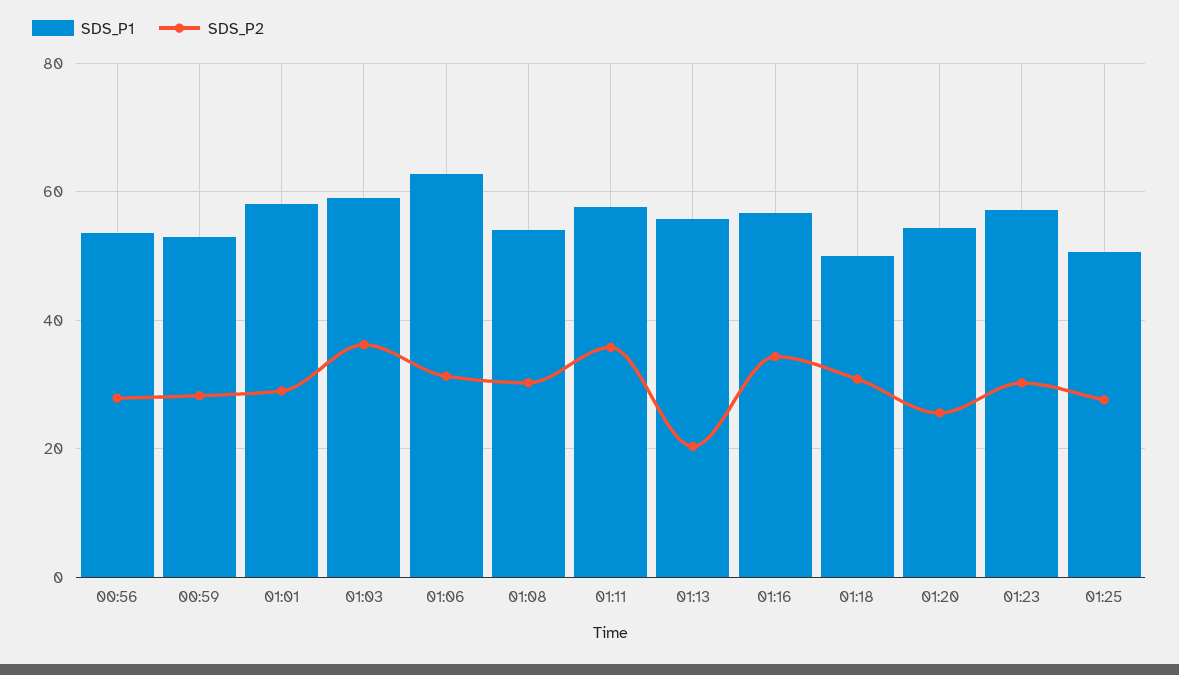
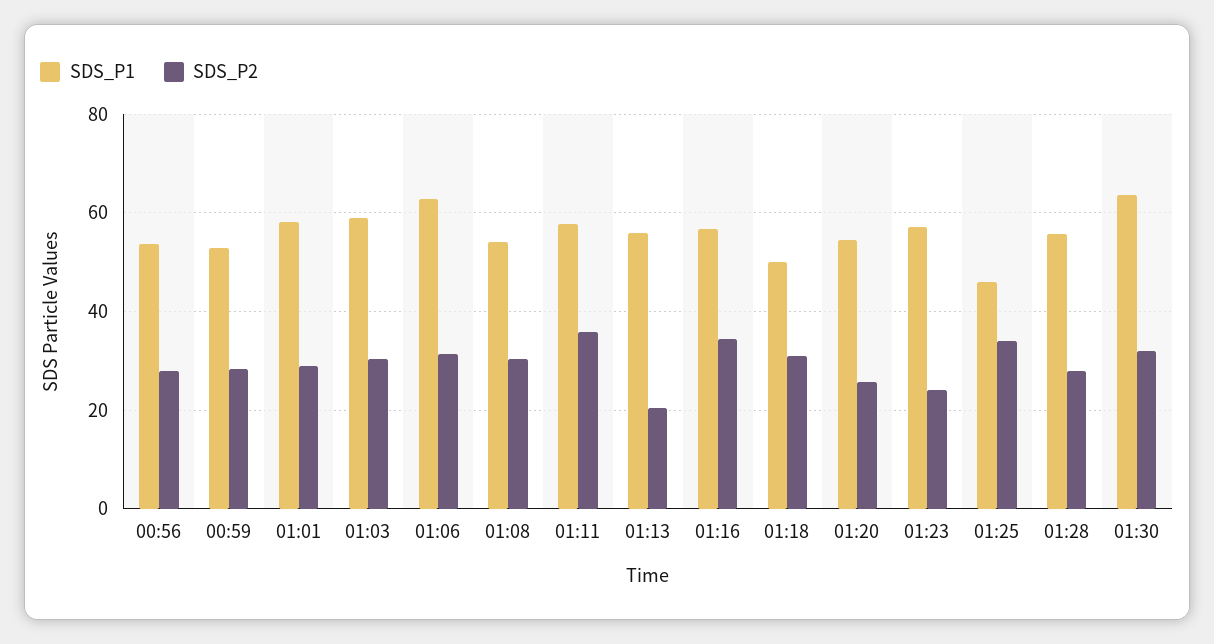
SDS_P2, 01:03: 36 -> 30
SDS_P2, 01:23: 30 -> 24
SDS_P1, 01:25: 50 -> 46
SDS_P2, 01:25: 28 -> 34
SDS_P1, 01:28: none -> 56
SDS_P2, 01:28: none -> 28
SDS_P1, 01:30: none -> 64
SDS_P2, 01:30: none -> 32

